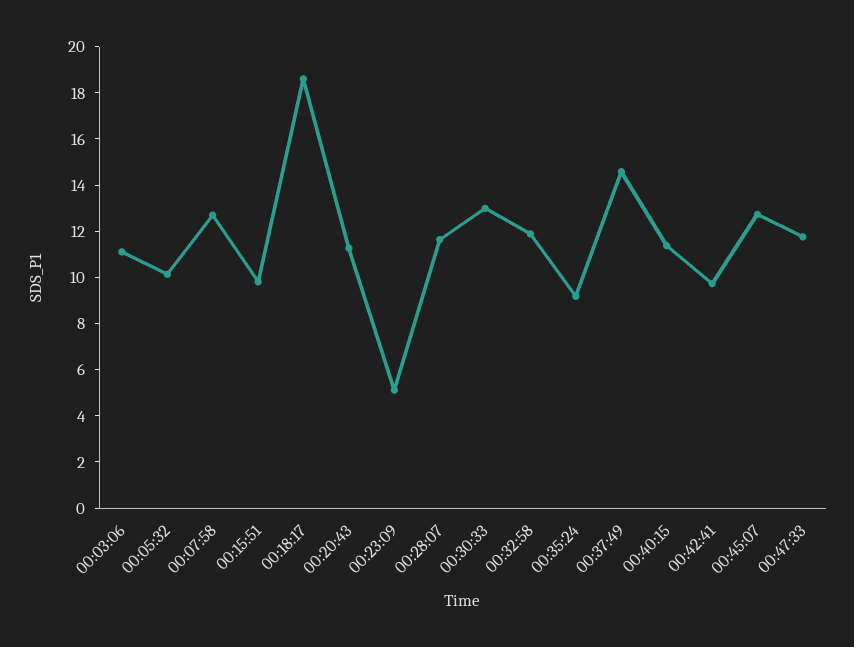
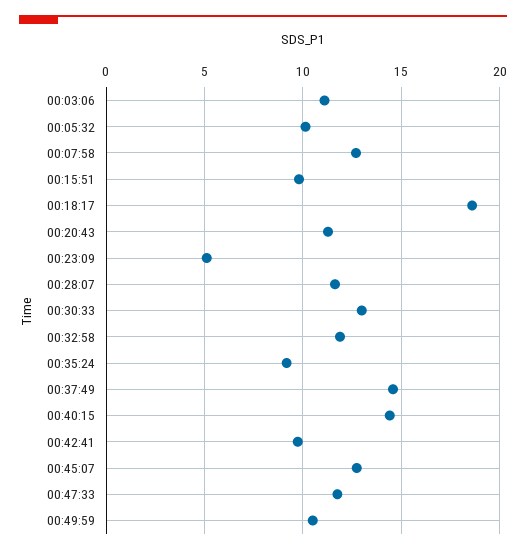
00:40:15: 11.5 -> 14.5
00:49:59: none -> 10.5

